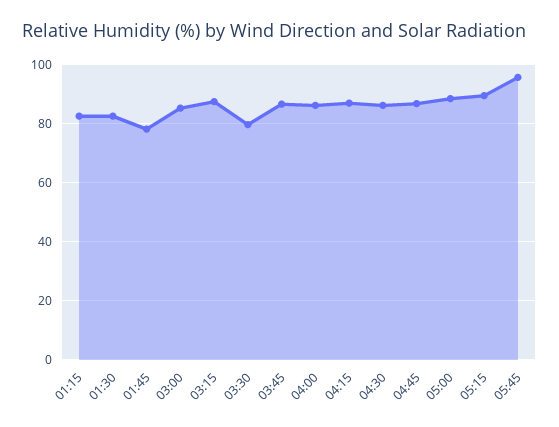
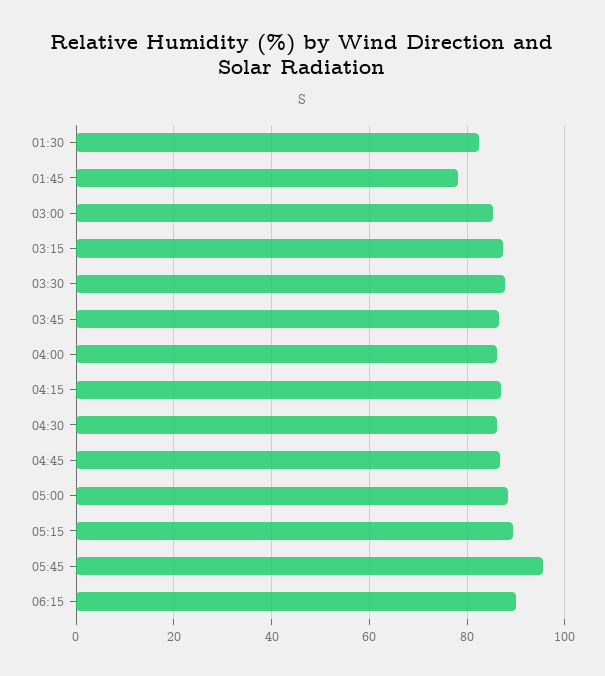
01:15: 82.5 -> none
03:30: 80 -> 88
06:15: none -> 90

